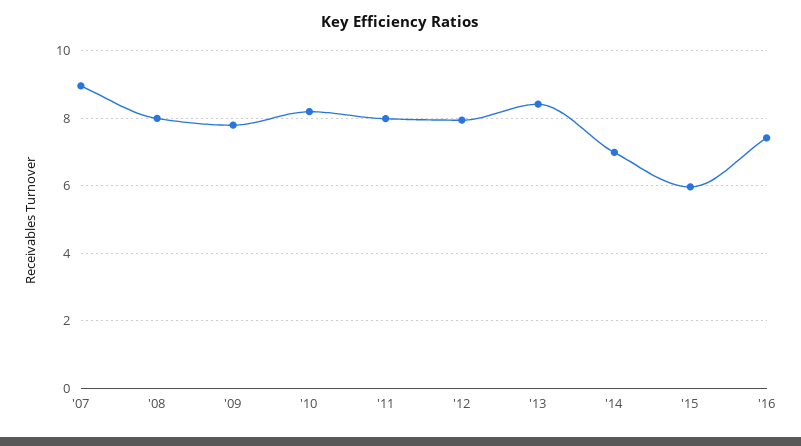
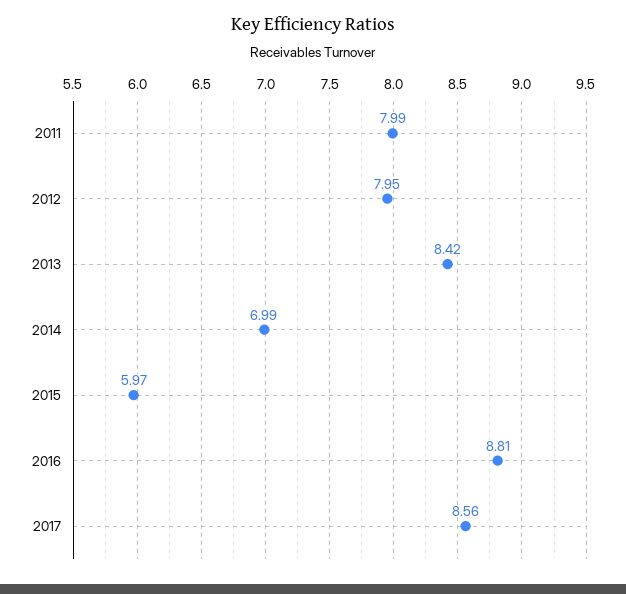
'07: 9 -> none
'08: 8 -> none
'09: 7.8 -> none
'10: 8.2 -> none
'16: 7.4 -> 8.81
2017: none -> 8.56

